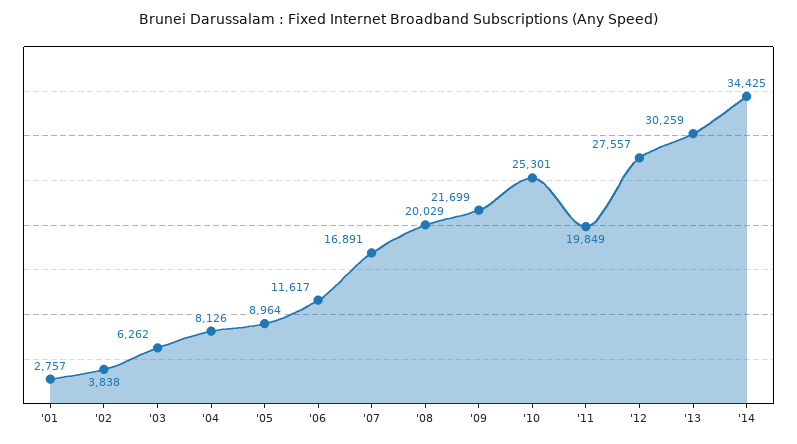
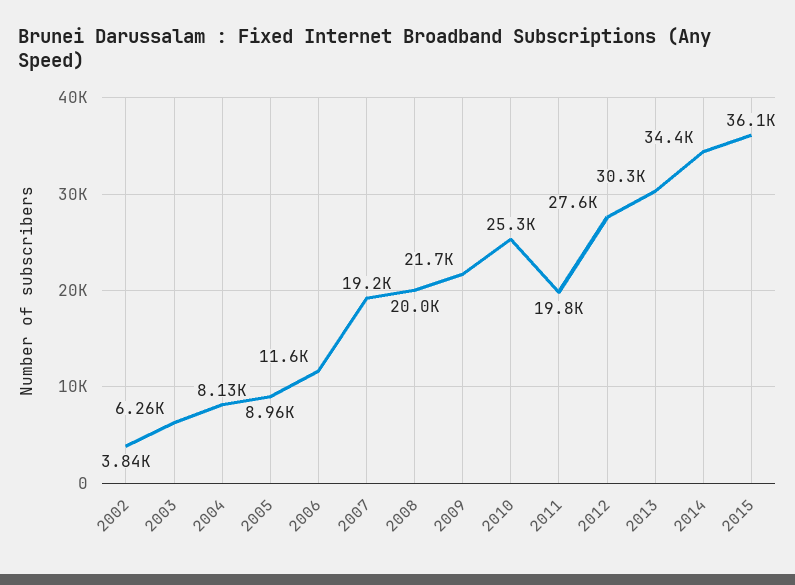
'01: 2757 -> none
'07: 16891 -> 19200
2015: none -> 36100

